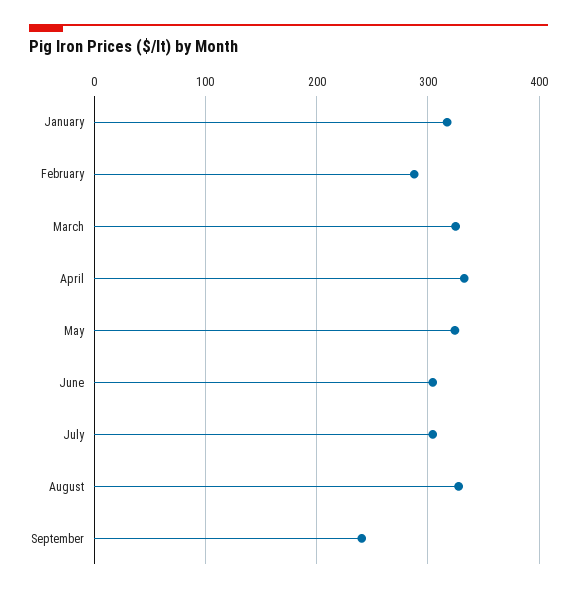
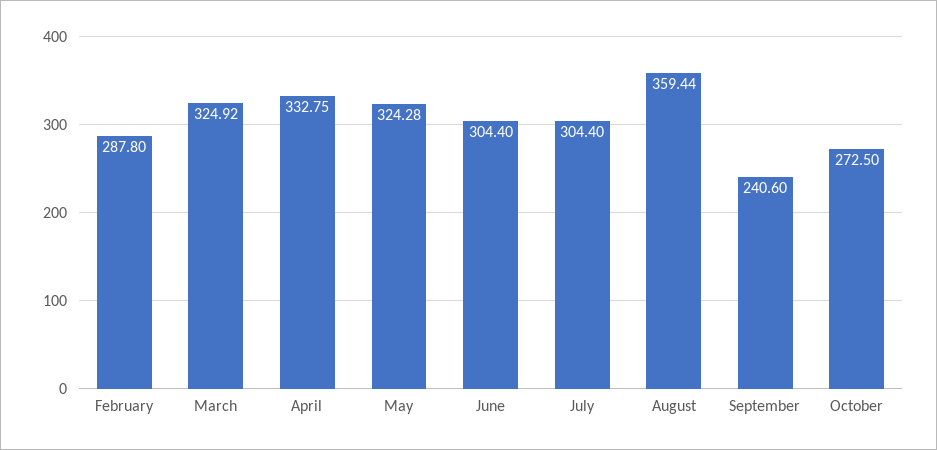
January: 320 -> none
August: 330 -> 359.44
October: none -> 272.5

